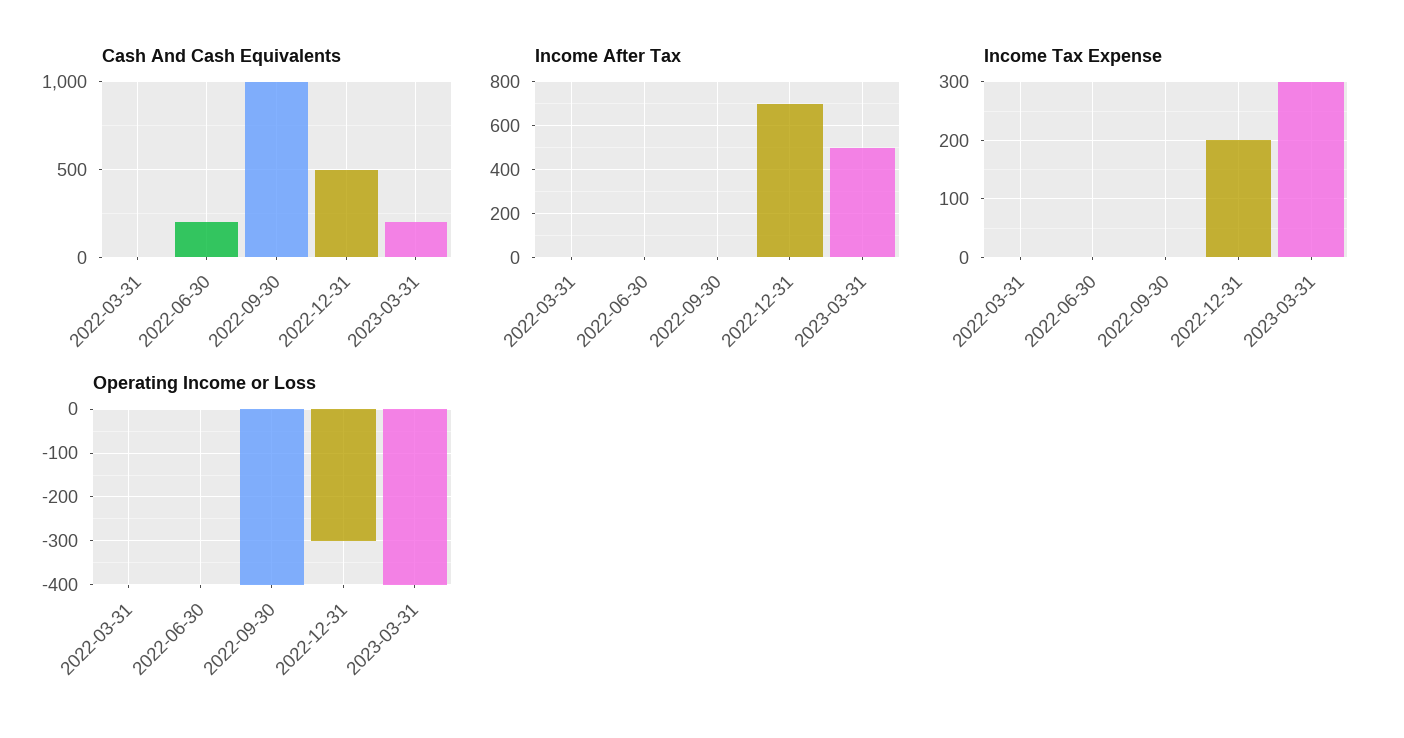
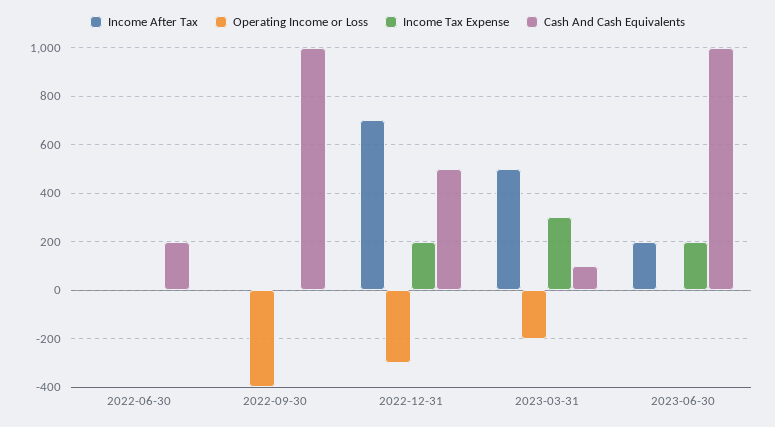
Cash And Cash Equivalents, 2022-03-31: 0 -> none
Cash And Cash Equivalents, 2023-03-31: 200 -> 100
Income After Tax, 2022-03-31: 0 -> none
Income Tax Expense, 2022-03-31: 0 -> none
Operating Income or Loss, 2022-03-31: 0 -> none
Operating Income or Loss, 2023-03-31: -400 -> -200
Income After Tax, 2023-06-30: none -> 200
Operating Income or Loss, 2023-06-30: none -> 0
Income Tax Expense, 2023-06-30: none -> 200
Cash And Cash Equivalents, 2023-06-30: none -> 1000

